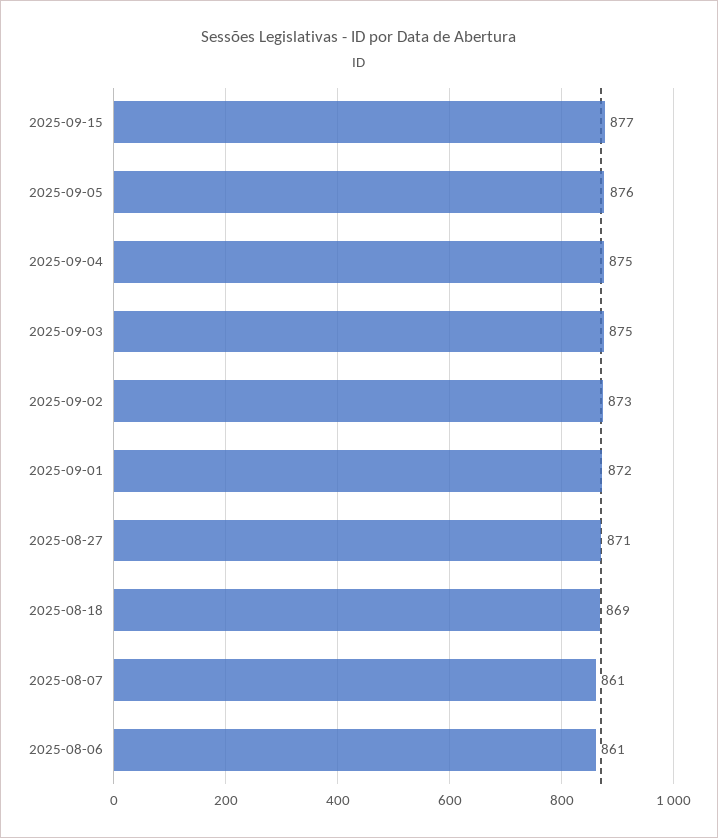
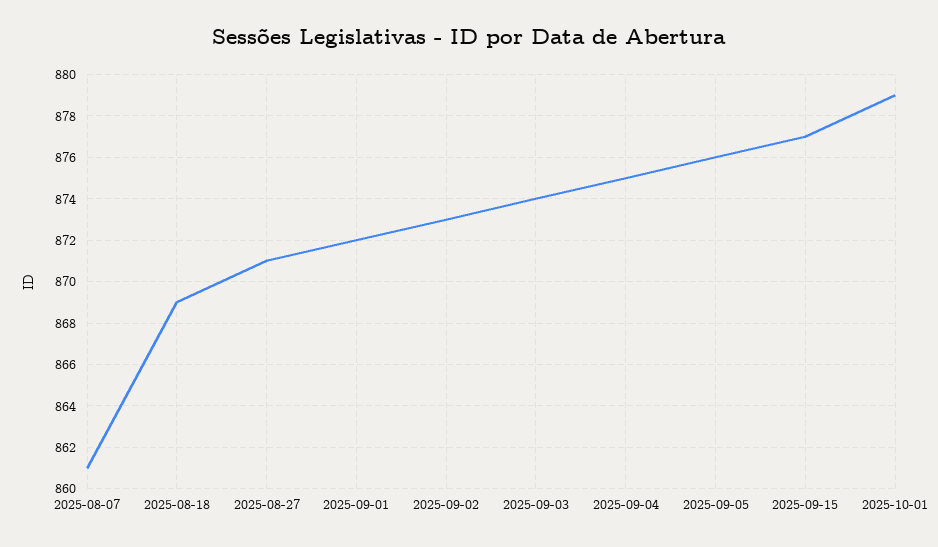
2025-09-03: 875 -> 874
2025-08-06: 861 -> none
2025-10-01: none -> 879

